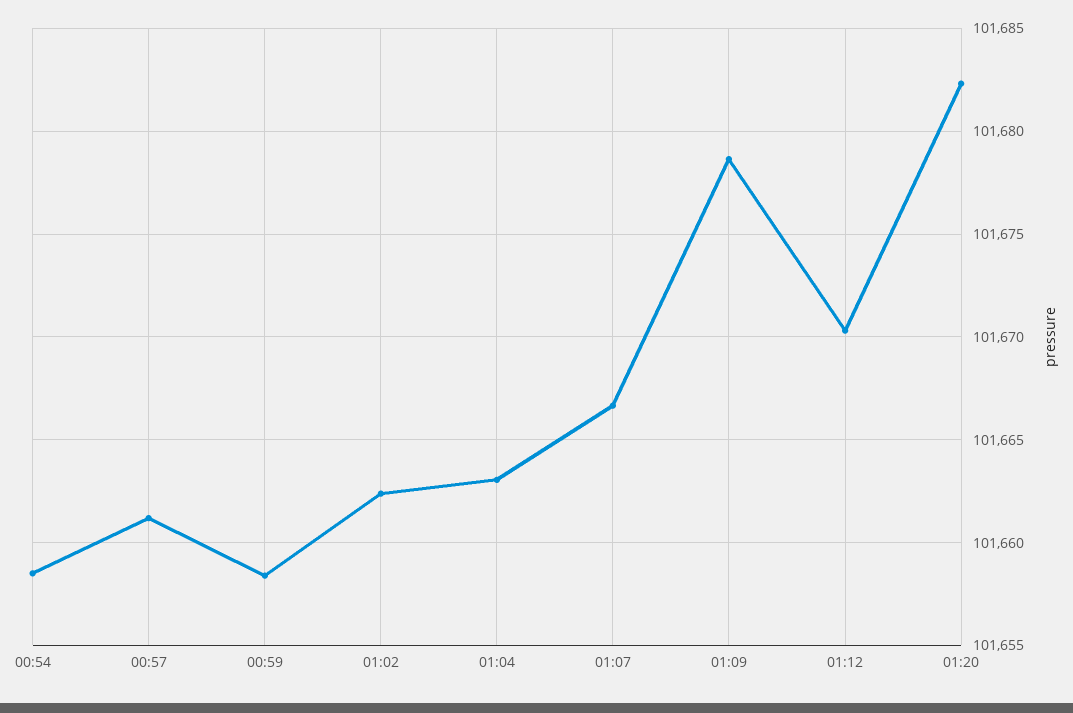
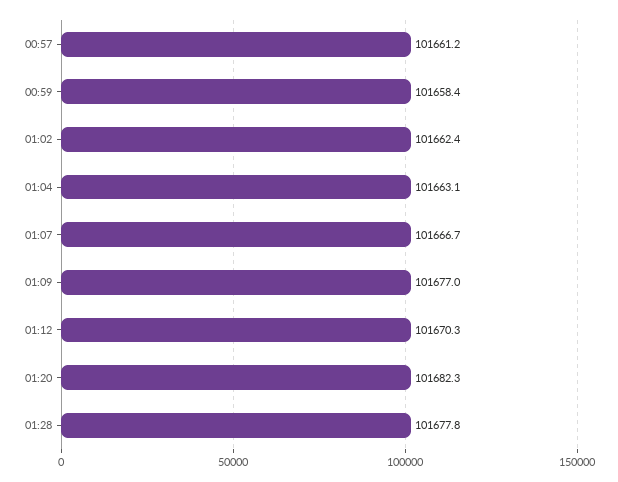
00:54: 101658.5 -> none
01:09: 101678.5 -> 101677
01:28: none -> 101677.8

